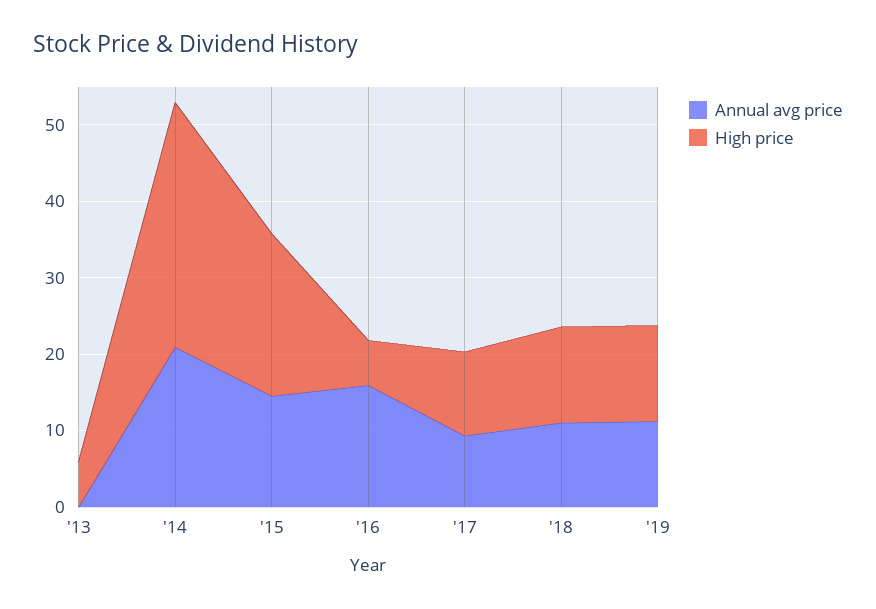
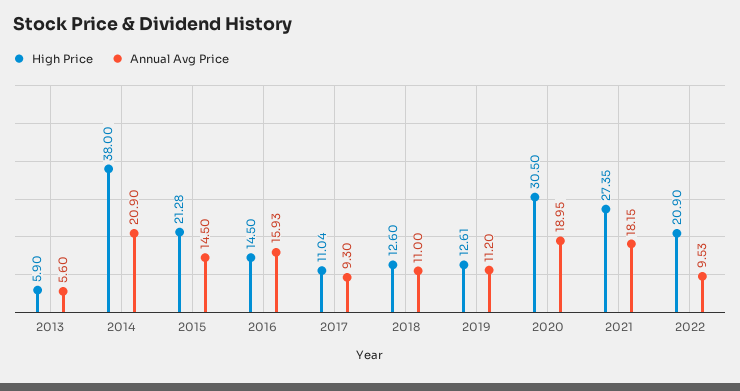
Annual avg price, '13: 0 -> 5.6
High price, '14: 32 -> 38
High price, '16: 6 -> 14.5
High price, 2020: none -> 30.5
Annual avg price, 2020: none -> 18.95
High price, 2021: none -> 27.35
Annual avg price, 2021: none -> 18.15
High price, 2022: none -> 20.9
Annual avg price, 2022: none -> 9.53

